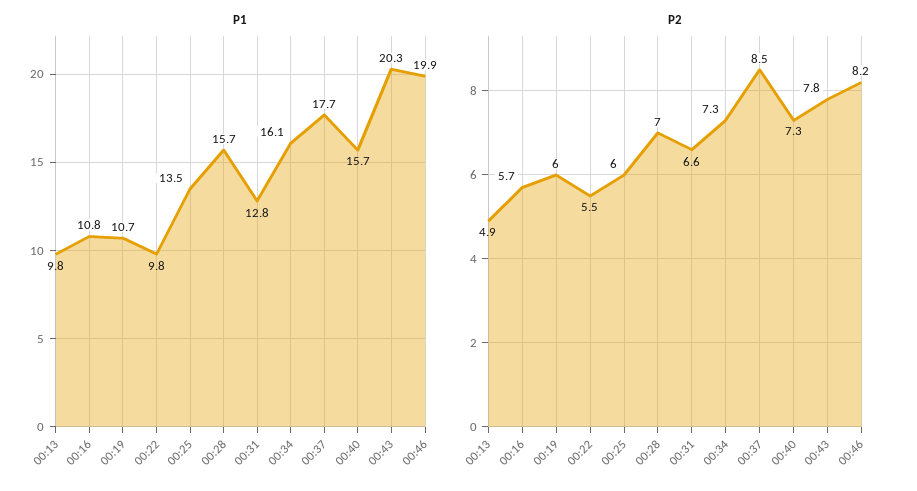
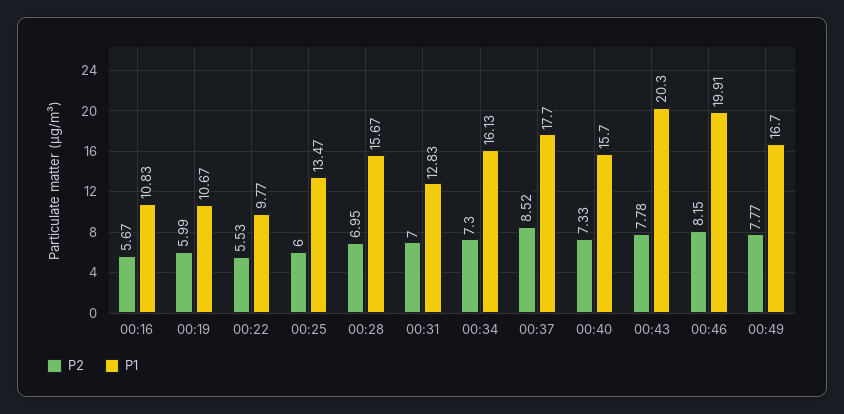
P1, 00:13: 9.8 -> none
P2, 00:13: 4.9 -> none
P2, 00:31: 6.6 -> 7
P2, 00:49: none -> 7.77
P1, 00:49: none -> 16.7

